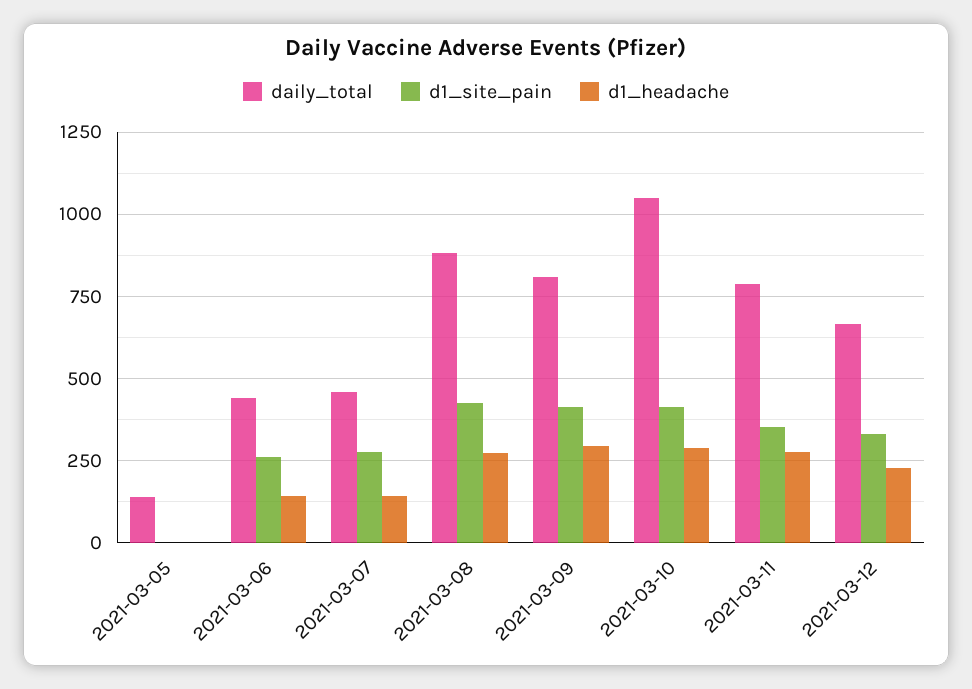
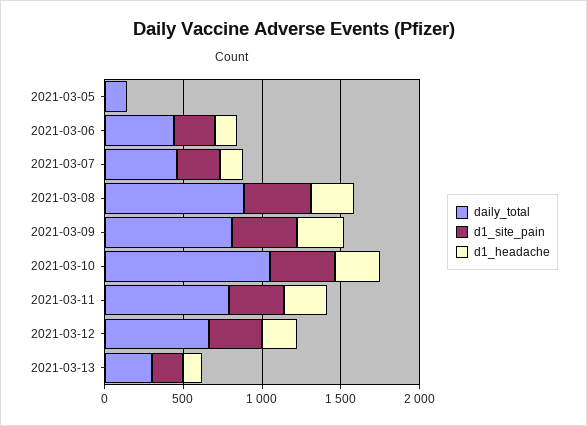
daily_total, 2021-03-13: none -> 300
d1_site_pain, 2021-03-13: none -> 200
d1_headache, 2021-03-13: none -> 100

